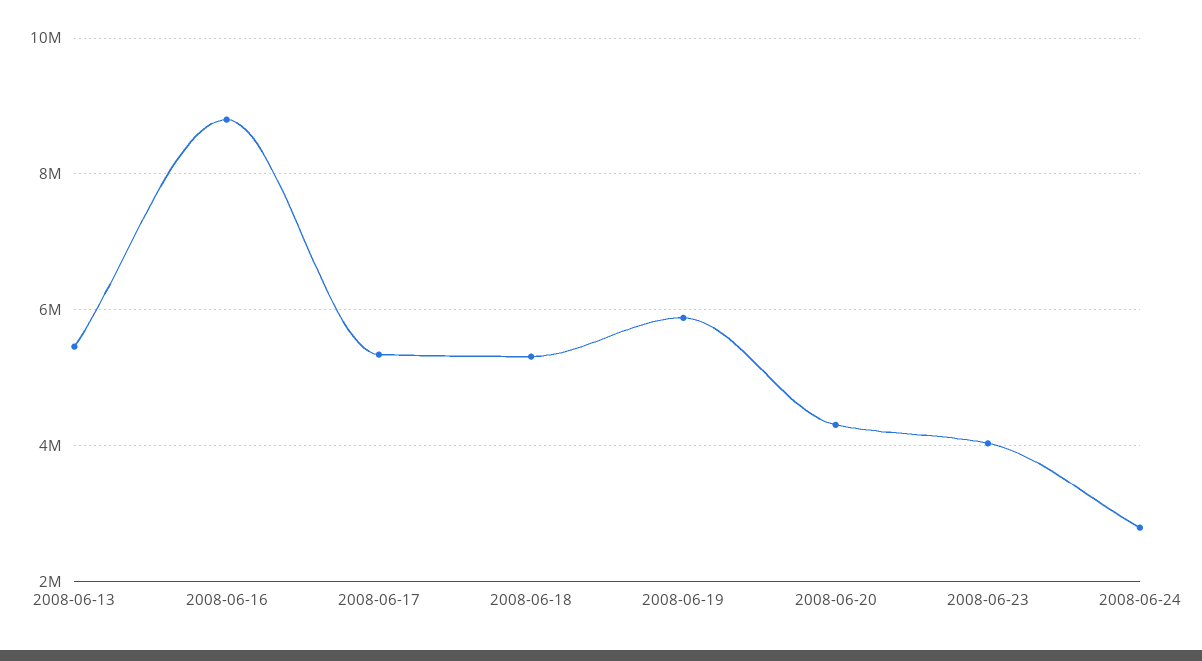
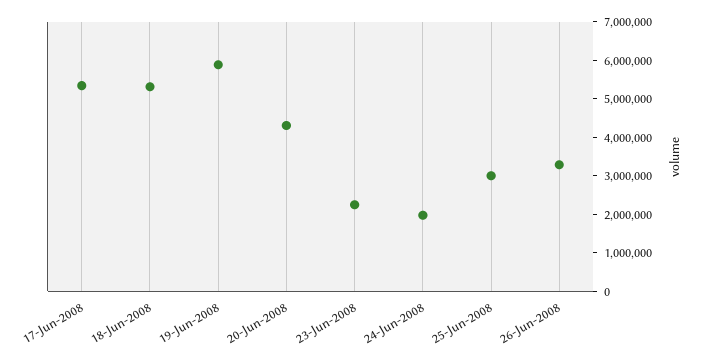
2008-06-13: 5400000 -> none
2008-06-16: 8800000 -> none
2008-06-23: 4000000 -> 2250000
2008-06-24: 2800000 -> 2000000
25-Jun-2008: none -> 3000000
26-Jun-2008: none -> 3250000

